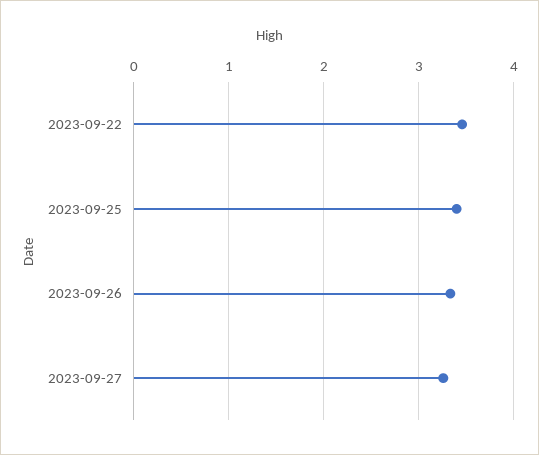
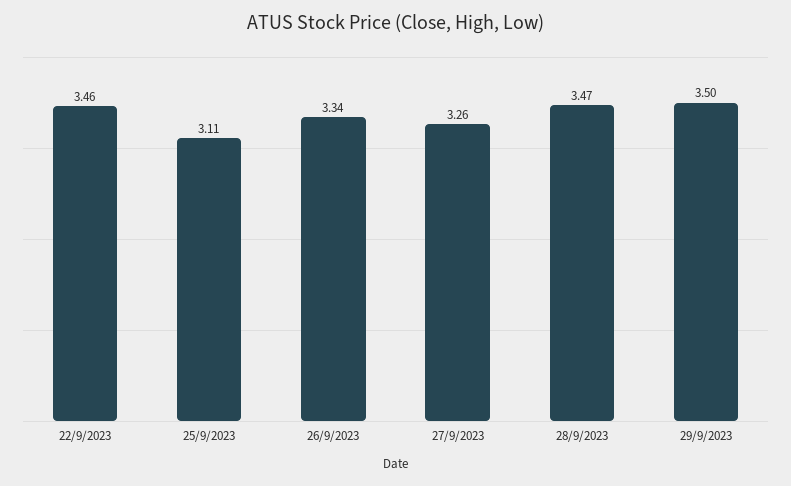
2023-09-25: 3.4 -> 3.11
28/9/2023: none -> 3.47
29/9/2023: none -> 3.5

